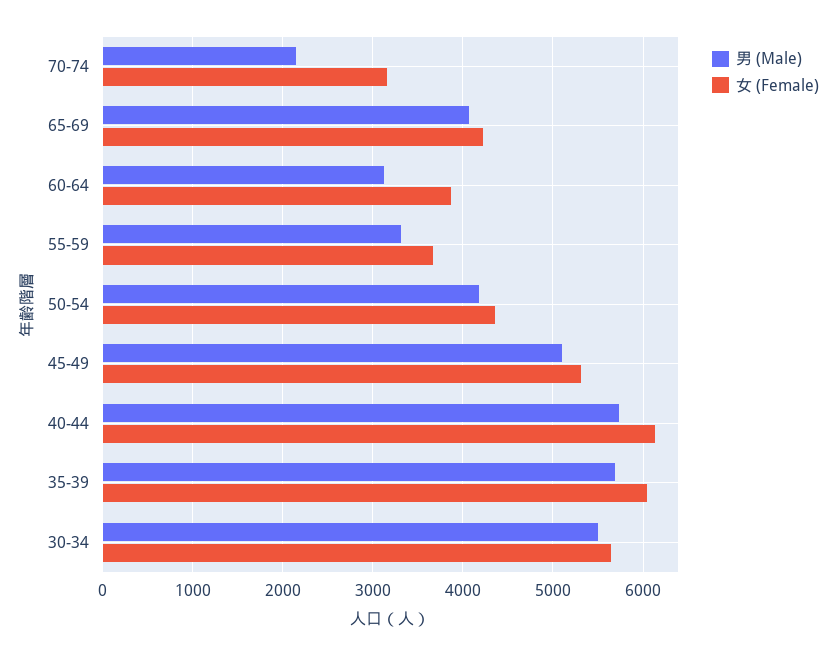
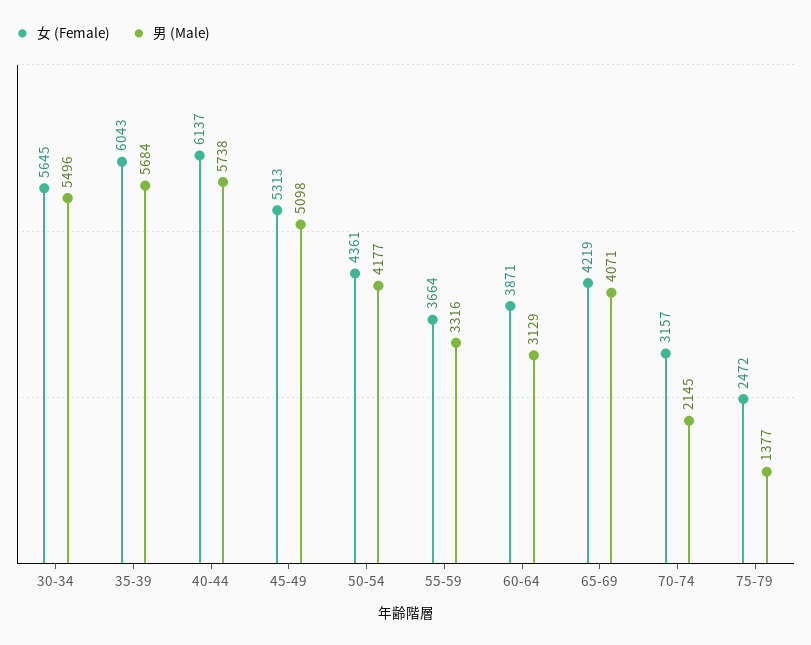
女 (Female), 75-79: none -> 2472
男 (Male), 75-79: none -> 1377

